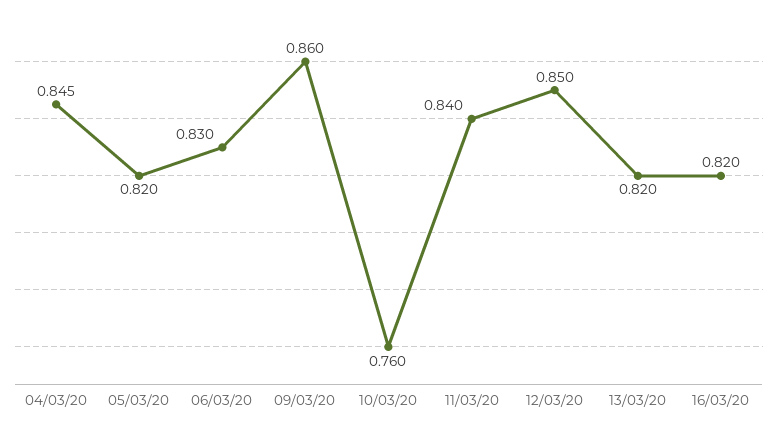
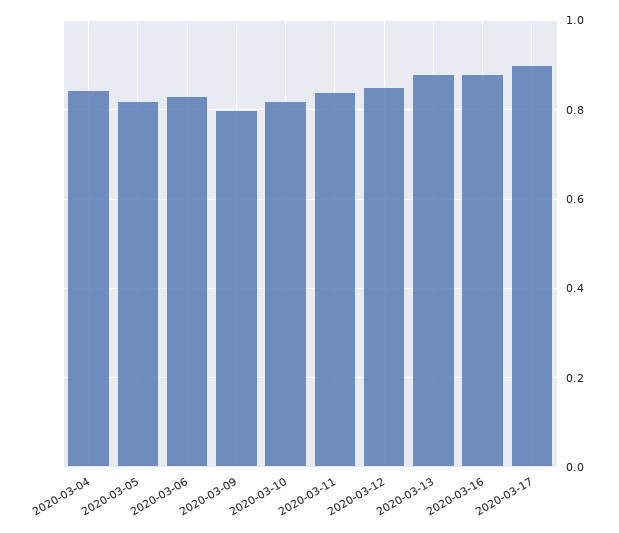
09/03/20: 0.86 -> 0.8
10/03/20: 0.76 -> 0.82
13/03/20: 0.82 -> 0.88
16/03/20: 0.82 -> 0.88
2020-03-17: none -> 0.9

